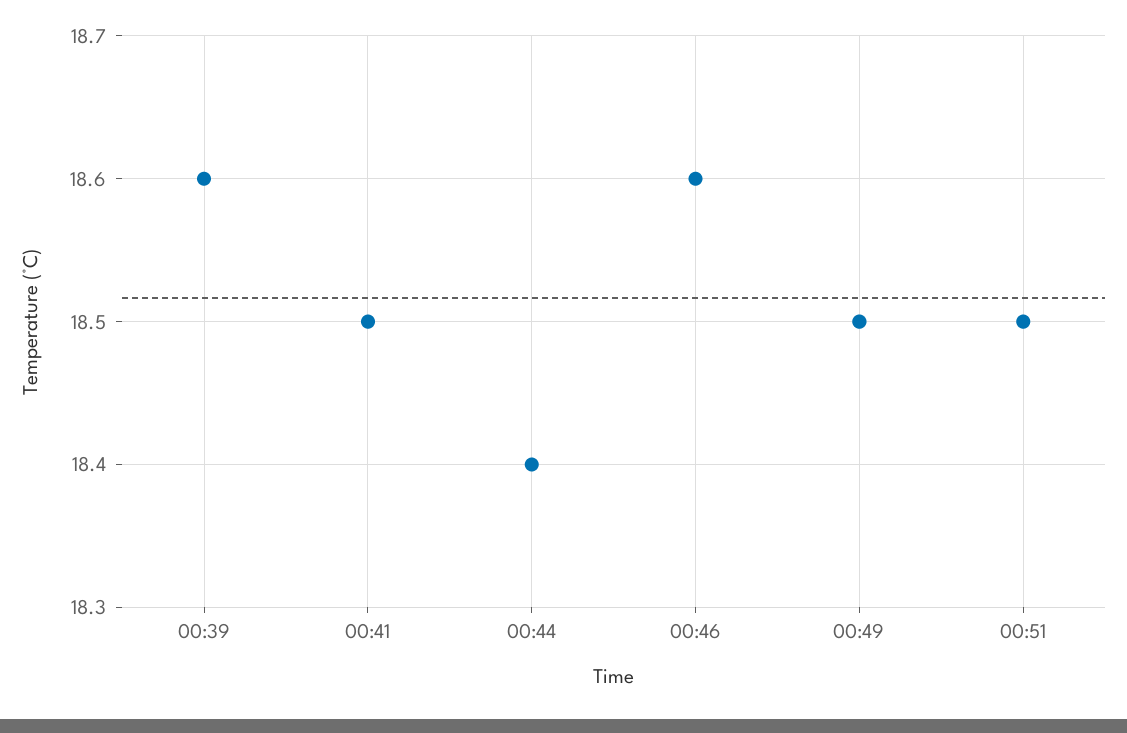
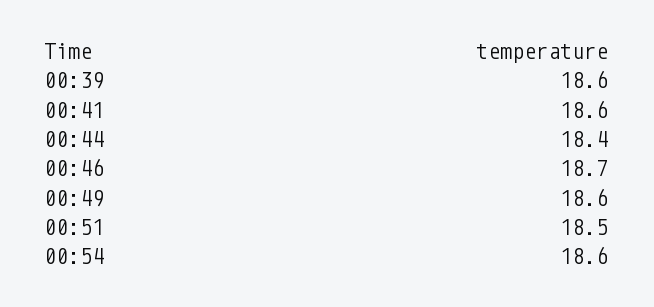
00:41: 18.5 -> 18.6
00:46: 18.6 -> 18.7
00:49: 18.5 -> 18.6
00:54: none -> 18.6

